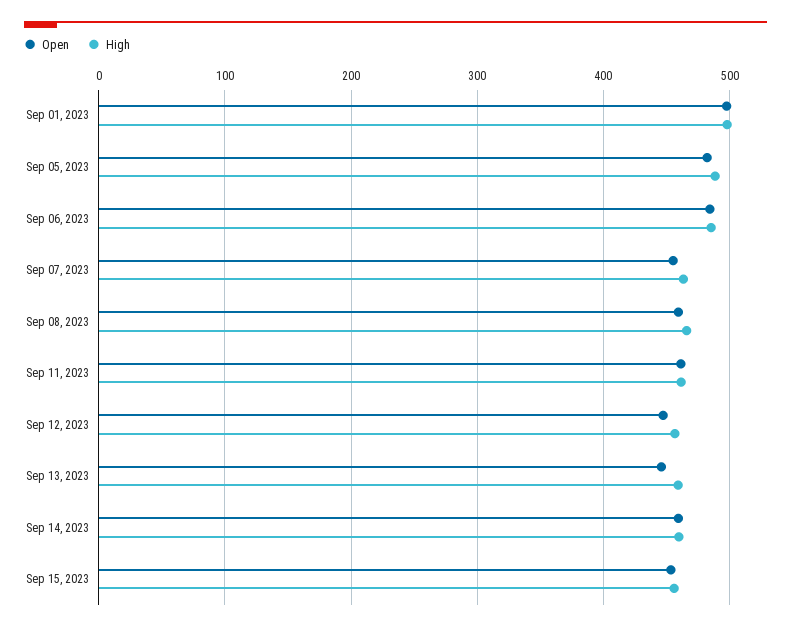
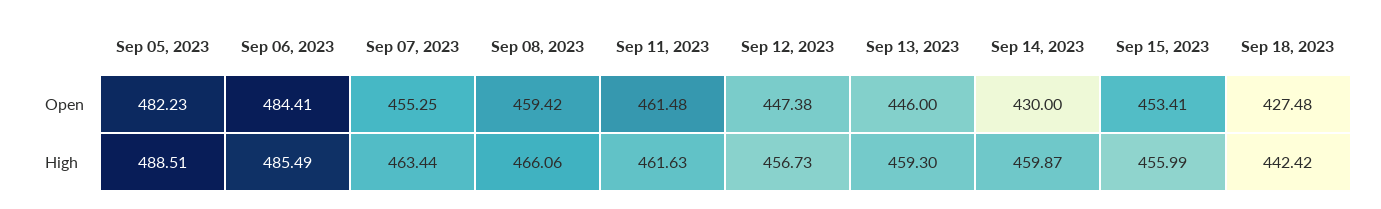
Open, Sep 01, 2023: 500 -> none
High, Sep 01, 2023: 500 -> none
Open, Sep 14, 2023: 460 -> 430
Open, Sep 18, 2023: none -> 427.48
High, Sep 18, 2023: none -> 442.42

